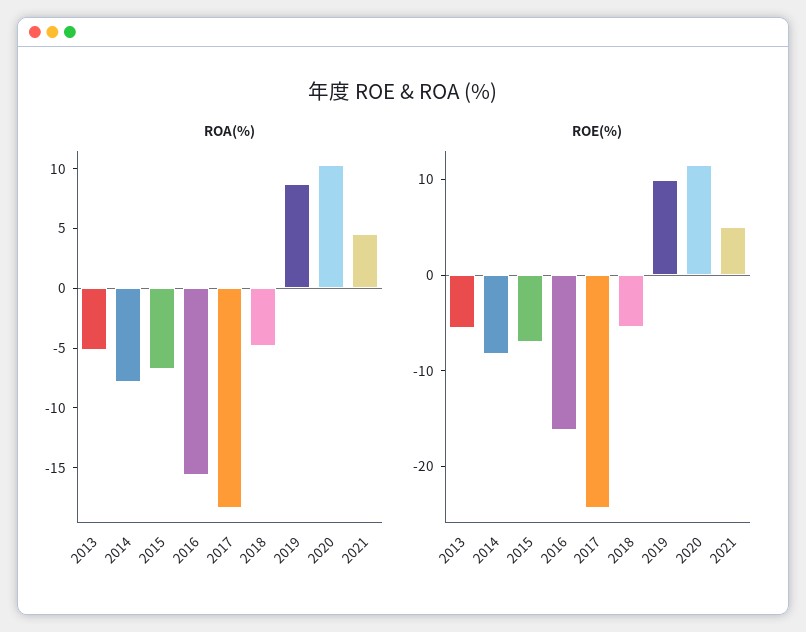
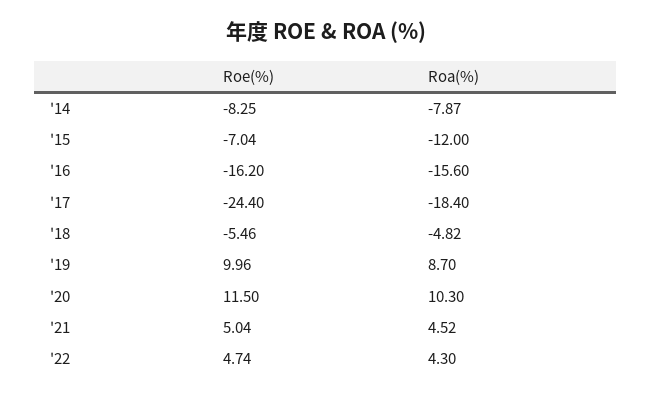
ROA(%), 2013: -5 -> none
ROA(%), 2015: -7 -> -12
ROE(%), 2013: -6 -> none
ROE(%), '22: none -> 4.74
ROA(%), '22: none -> 4.3

